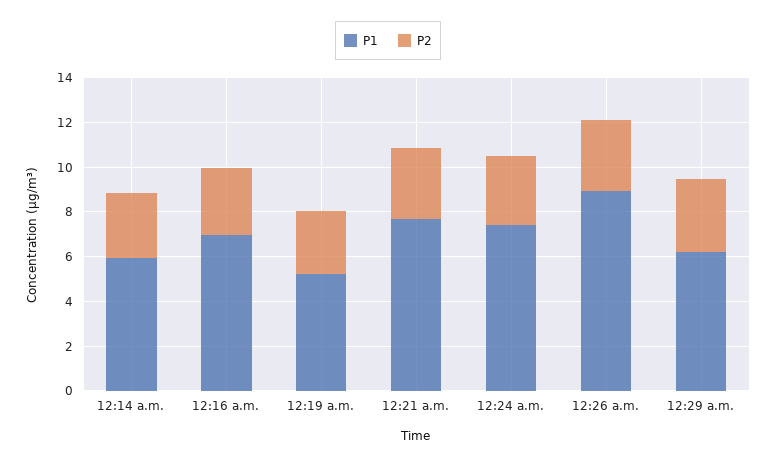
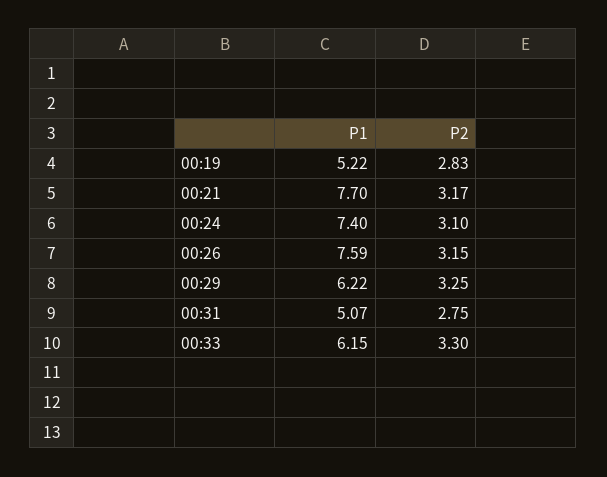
P1, 12:14 a.m.: 6 -> none
P2, 12:14 a.m.: 3 -> none
P1, 12:16 a.m.: 7 -> none
P2, 12:16 a.m.: 3 -> none
P1, 12:26 a.m.: 9 -> 7.59
P1, 00:31: none -> 5.07
P2, 00:31: none -> 2.75
P1, 00:33: none -> 6.15
P2, 00:33: none -> 3.3

